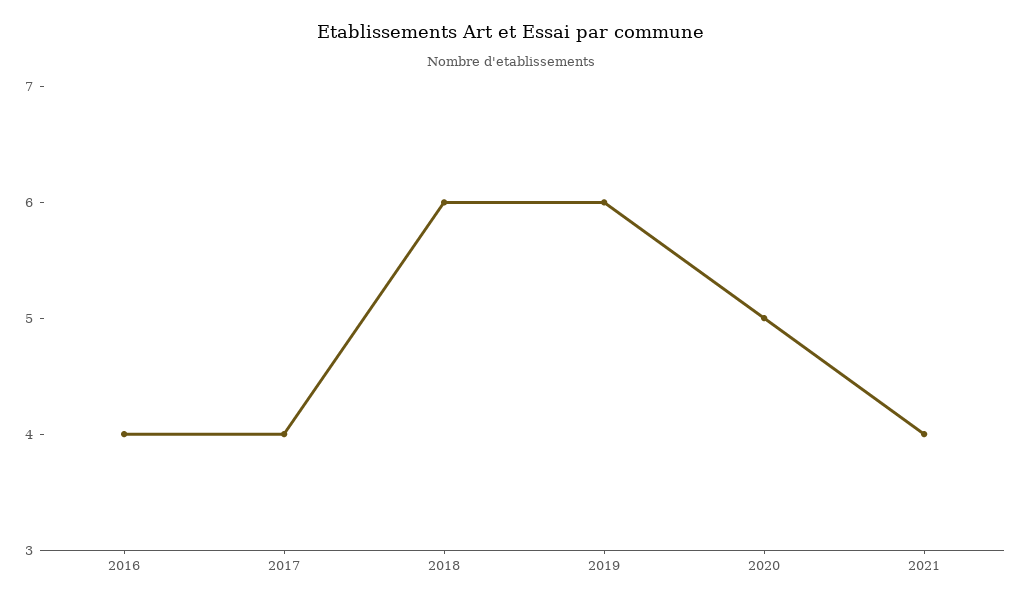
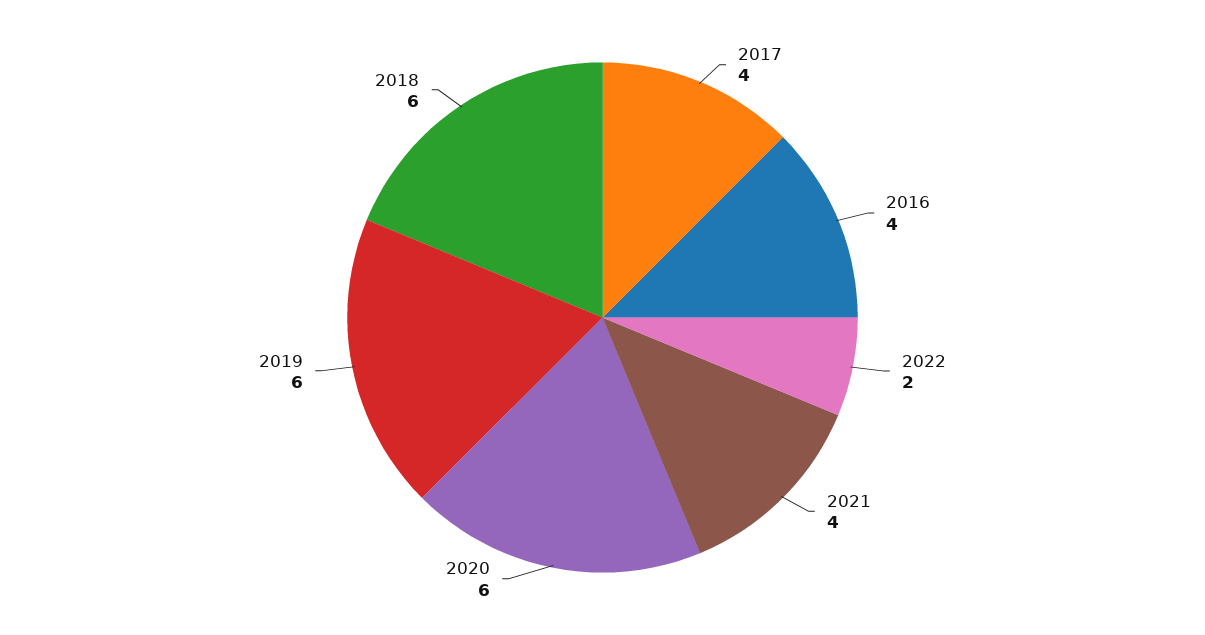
2020: 5 -> 6
2022: none -> 2

